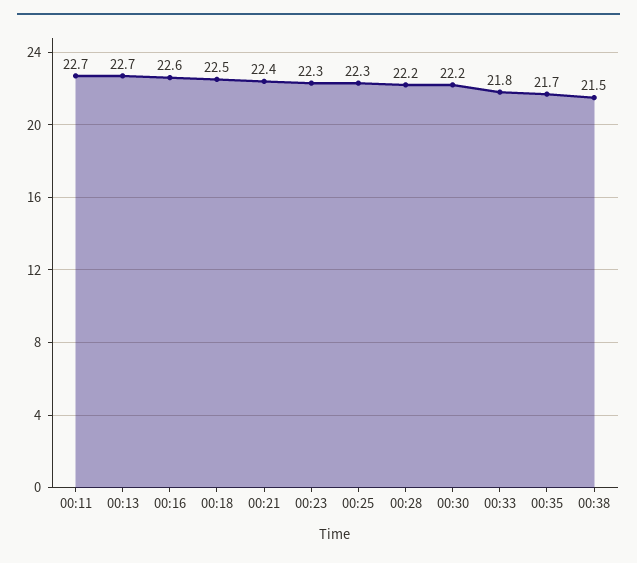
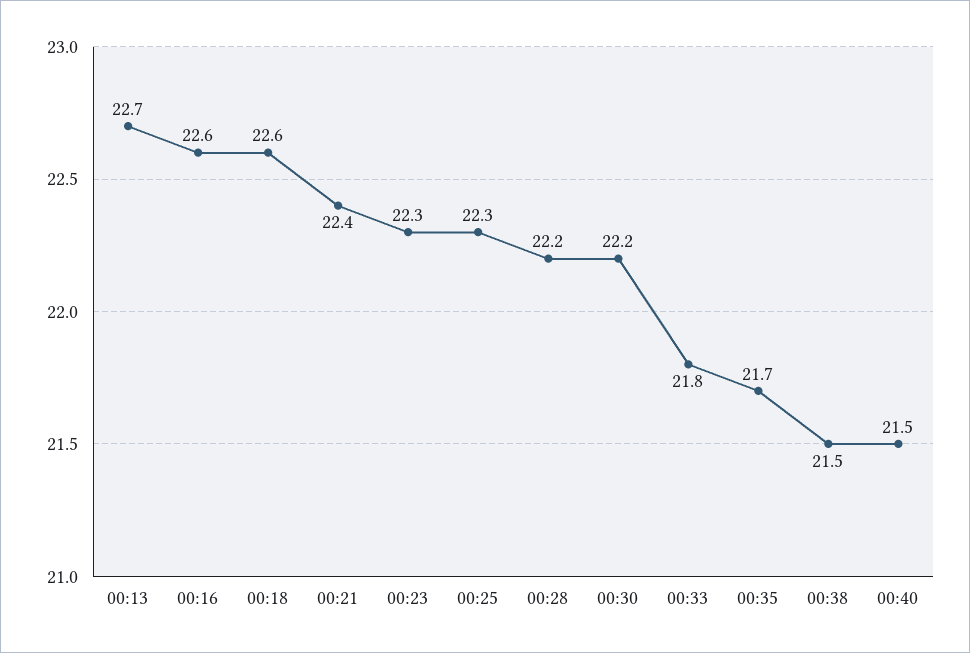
00:11: 22.7 -> none
00:18: 22.5 -> 22.6
00:40: none -> 21.5

